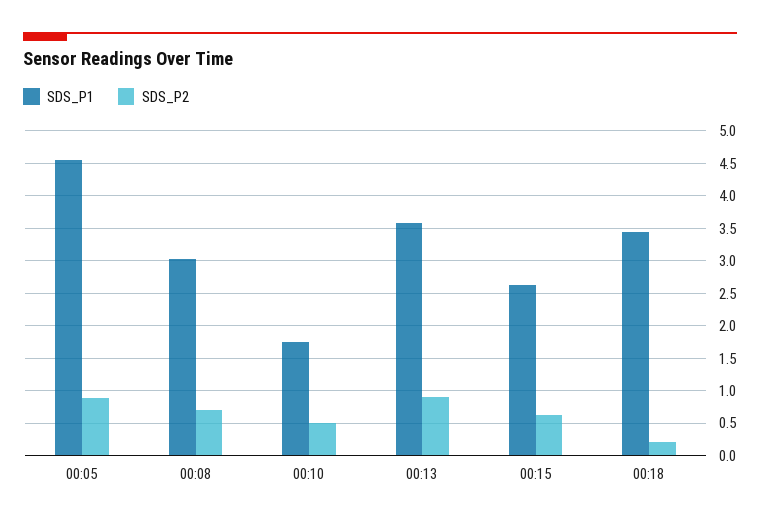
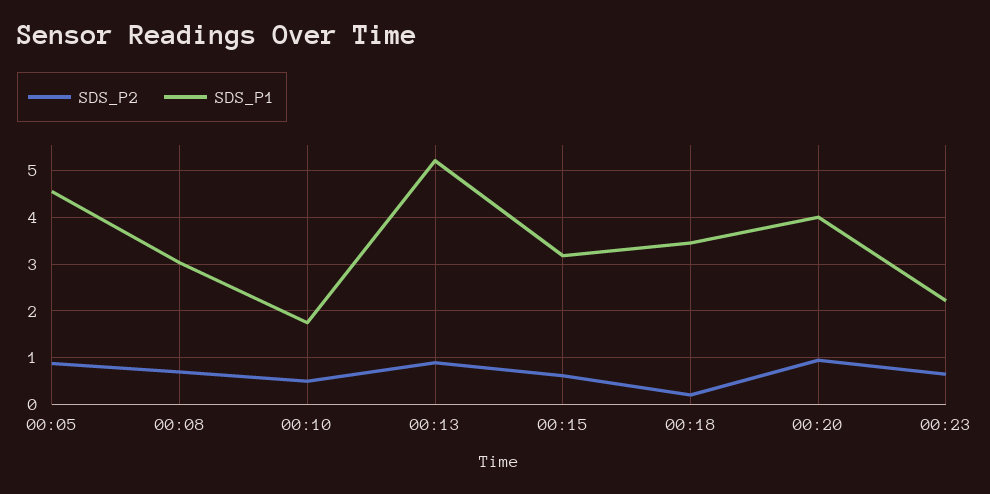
SDS_P1, 00:13: 3.6 -> 5.2
SDS_P1, 00:15: 2.6 -> 3.2
SDS_P2, 00:20: none -> 1
SDS_P1, 00:20: none -> 4
SDS_P2, 00:23: none -> 0.6
SDS_P1, 00:23: none -> 2.2

